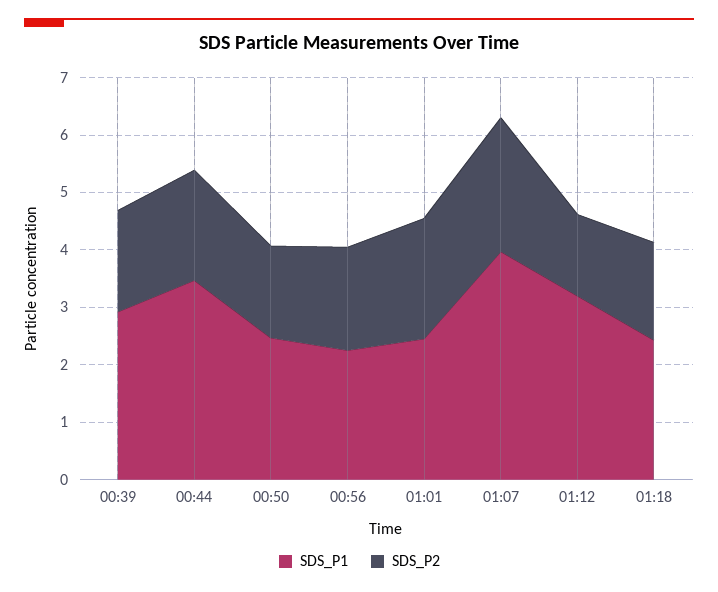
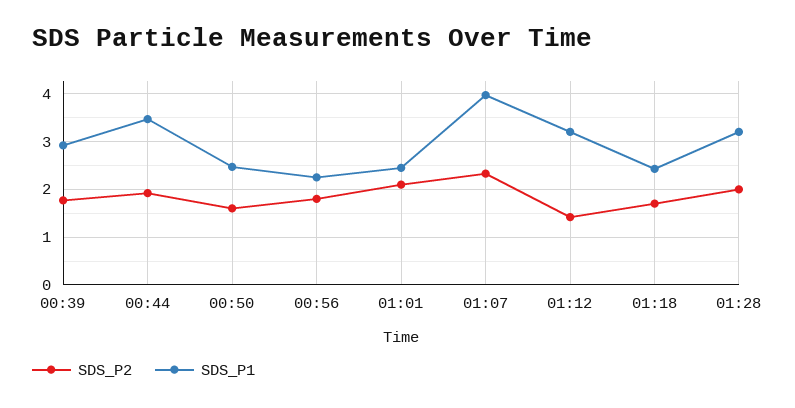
SDS_P2, 01:28: none -> 2
SDS_P1, 01:28: none -> 3.2

